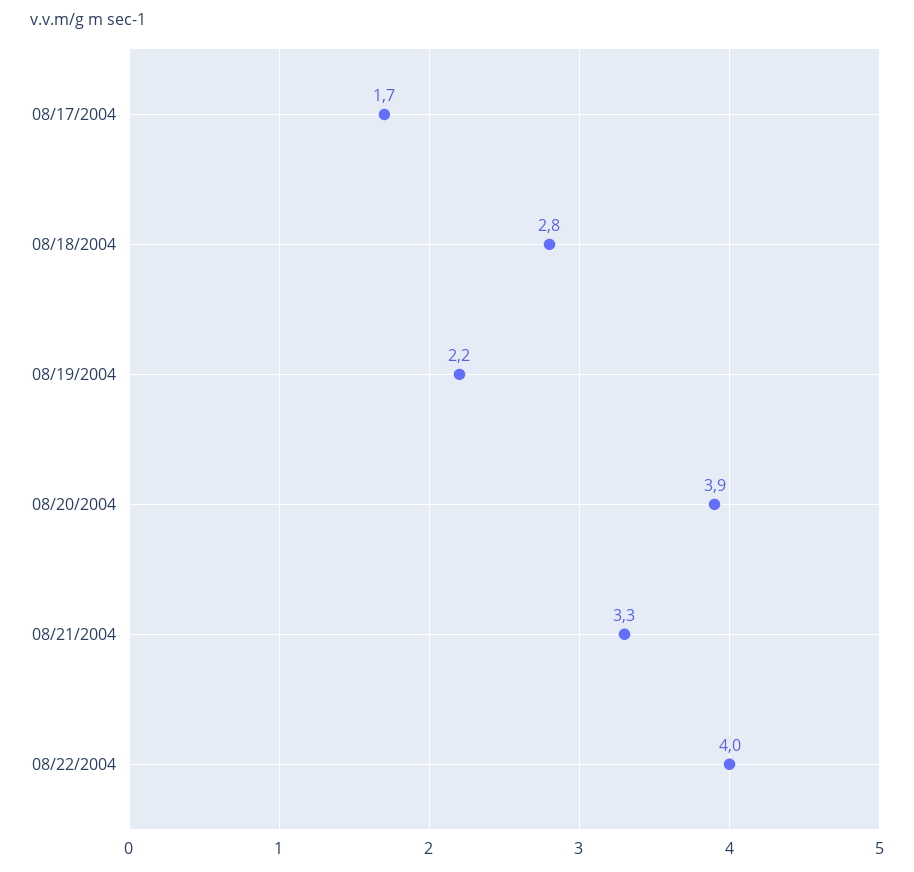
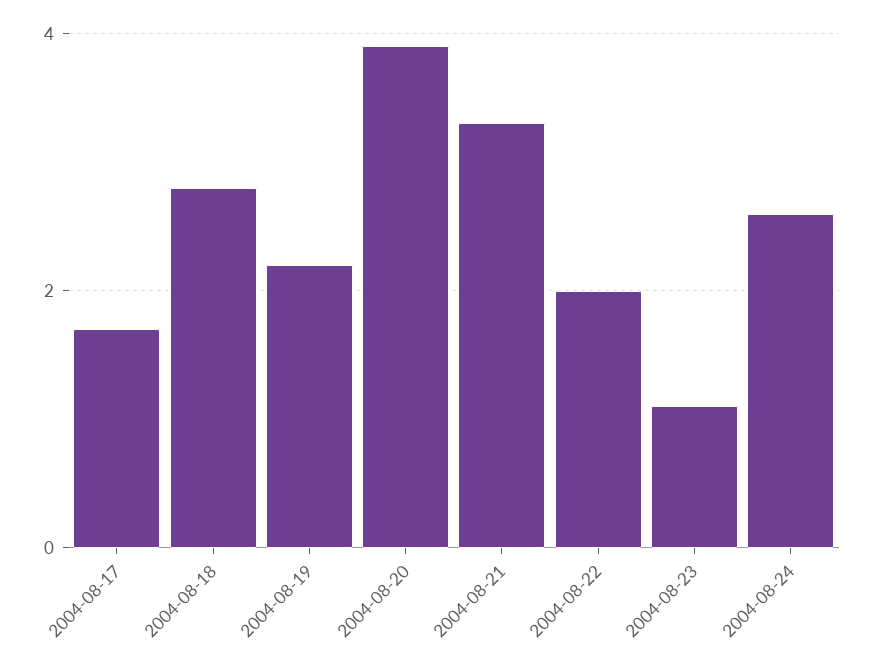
08/22/2004: 4 -> 2
2004-08-23: none -> 1
2004-08-24: none -> 2.5

